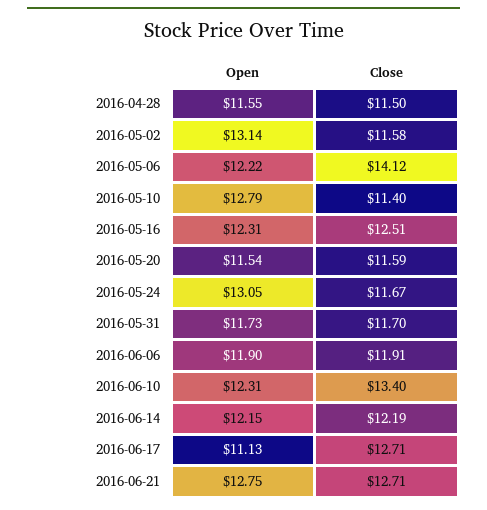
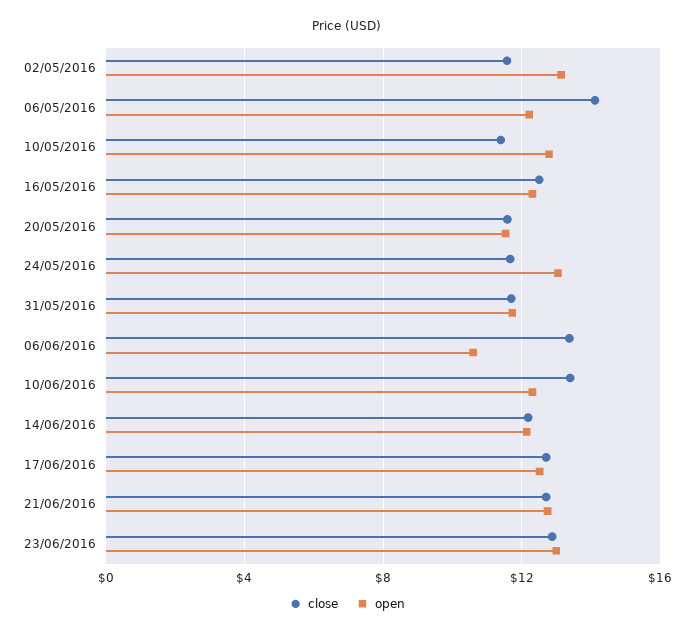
Open, 2016-04-28: 11.55 -> none
Close, 2016-04-28: 11.5 -> none
Open, 2016-06-06: 11.9 -> 10.5
Close, 2016-06-06: 11.91 -> 13.5
Open, 2016-06-17: 11.13 -> 12.5
Close, 23/06/2016: none -> 13
Open, 23/06/2016: none -> 13

